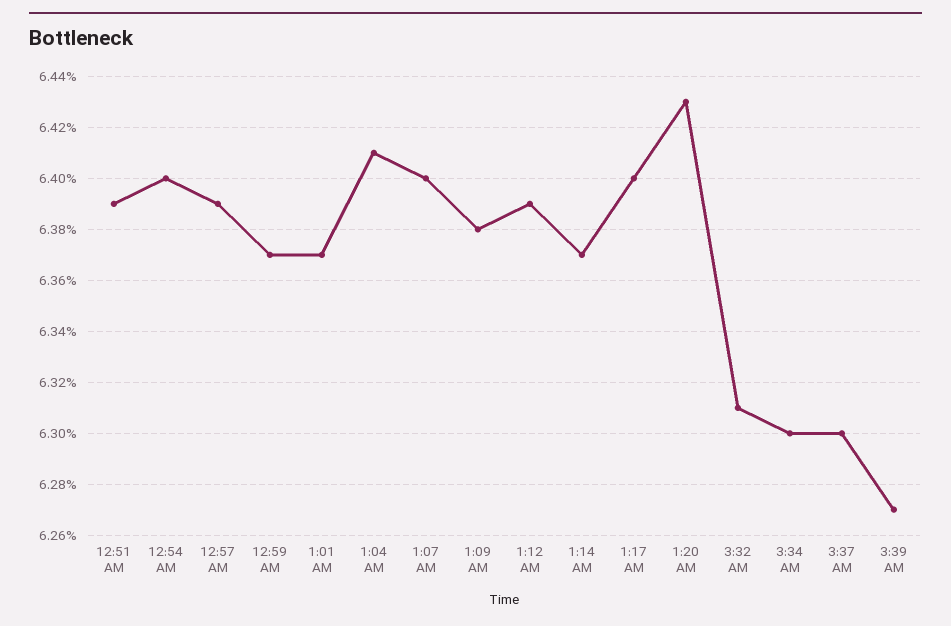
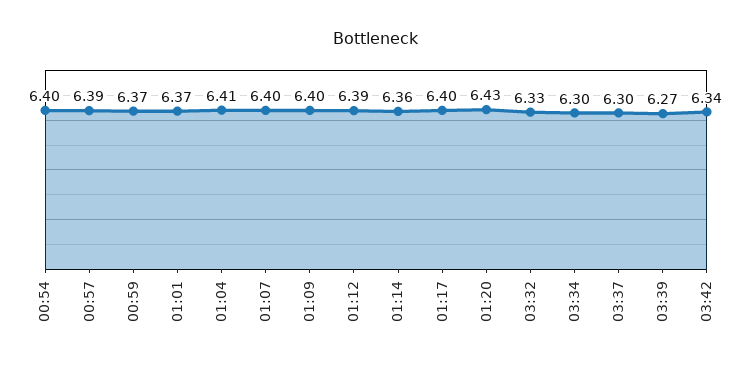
12:51 AM: 6.39 -> none
1:09 AM: 6.38 -> 6.4
1:14 AM: 6.37 -> 6.36
3:32 AM: 6.31 -> 6.33
03:42: none -> 6.34

